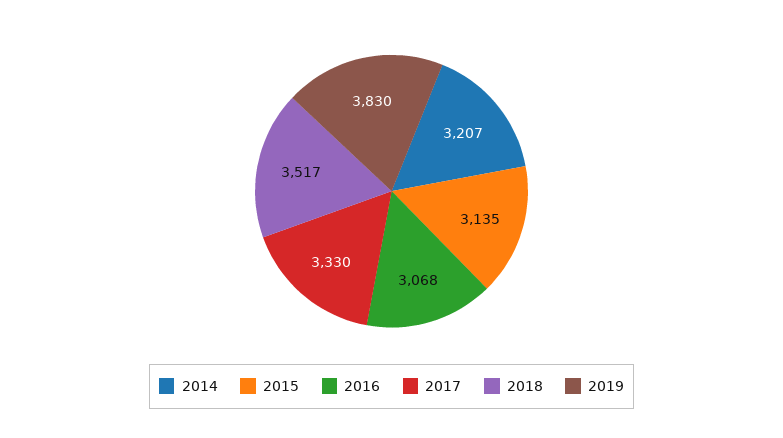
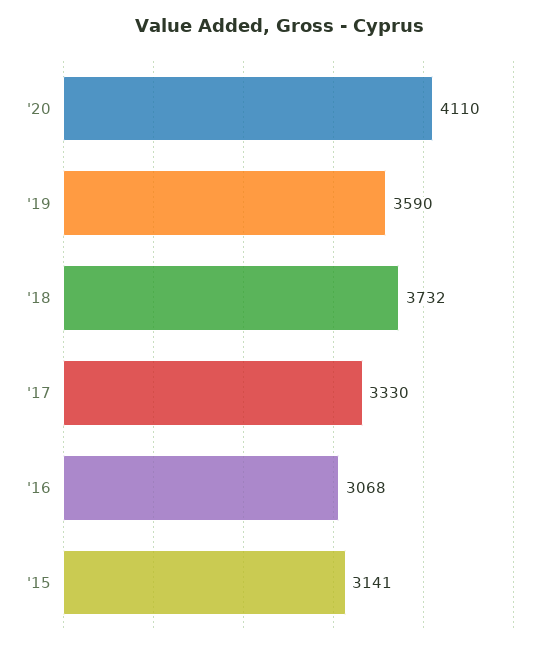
2014: 3207 -> none
2015: 3135 -> 3141
2018: 3517 -> 3732
2019: 3830 -> 3590
'20: none -> 4110

